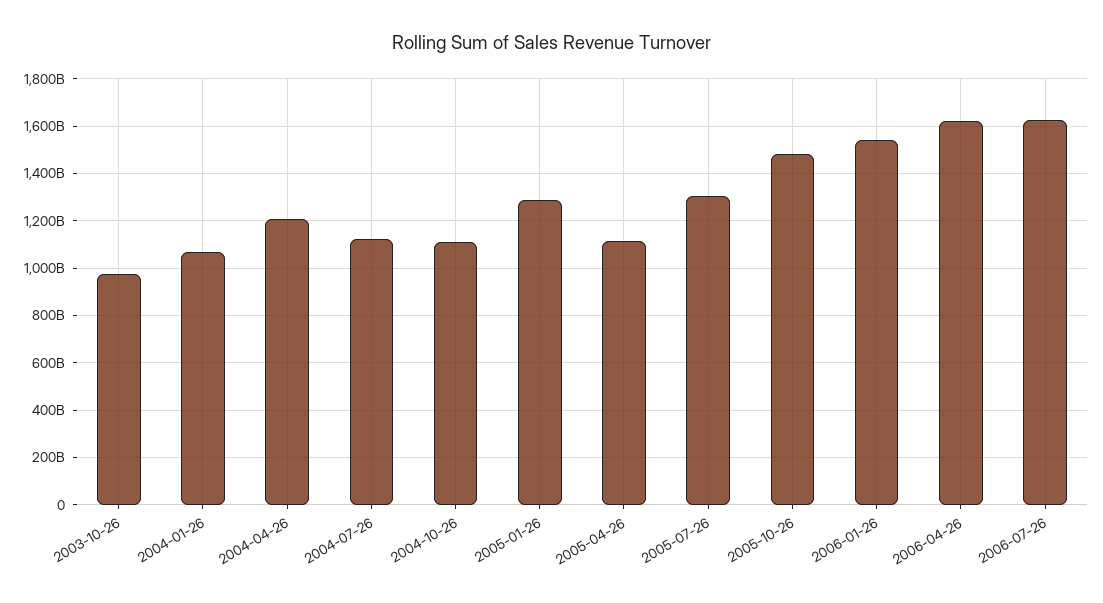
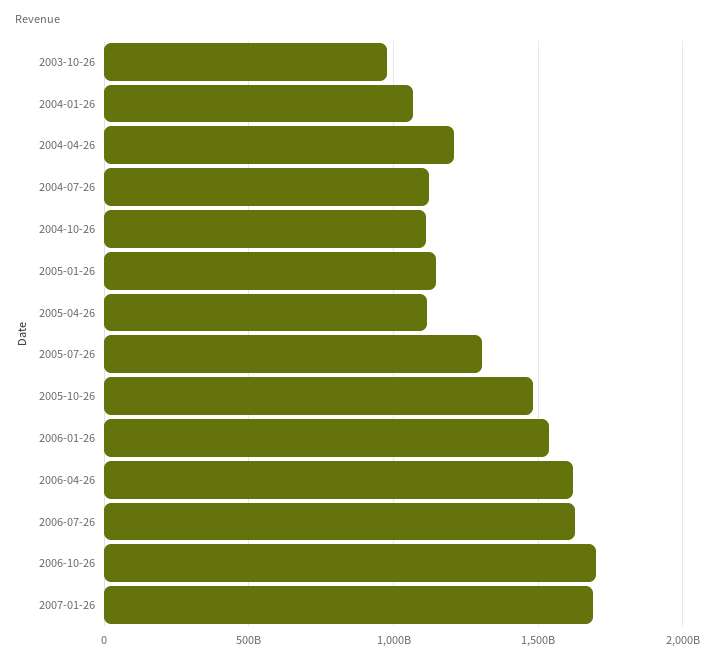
2005-01-26: 1300000000000 -> 1150000000000
2006-10-26: none -> 1700000000000
2007-01-26: none -> 1700000000000

